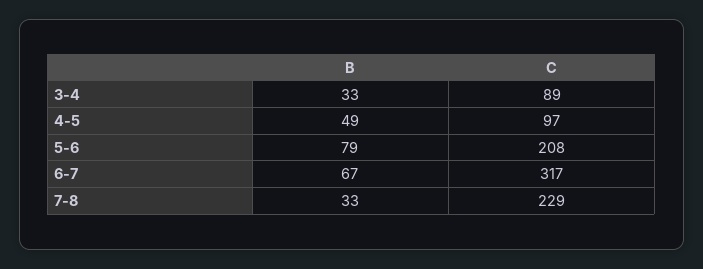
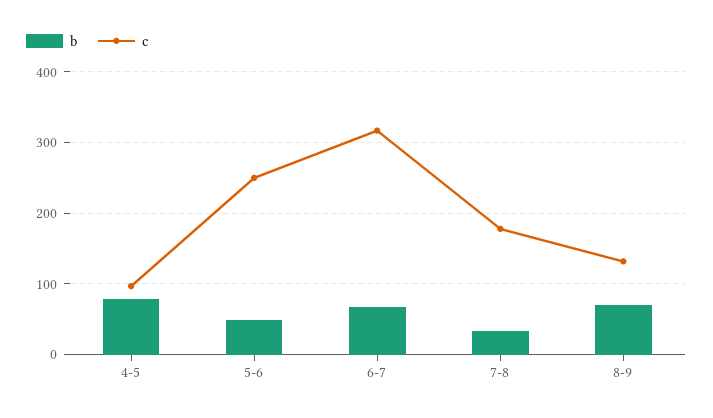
B, 3-4: 33 -> none
C, 3-4: 89 -> none
B, 4-5: 49 -> 80
B, 5-6: 79 -> 50
C, 5-6: 208 -> 250
C, 7-8: 229 -> 180
B, 8-9: none -> 70
C, 8-9: none -> 130

